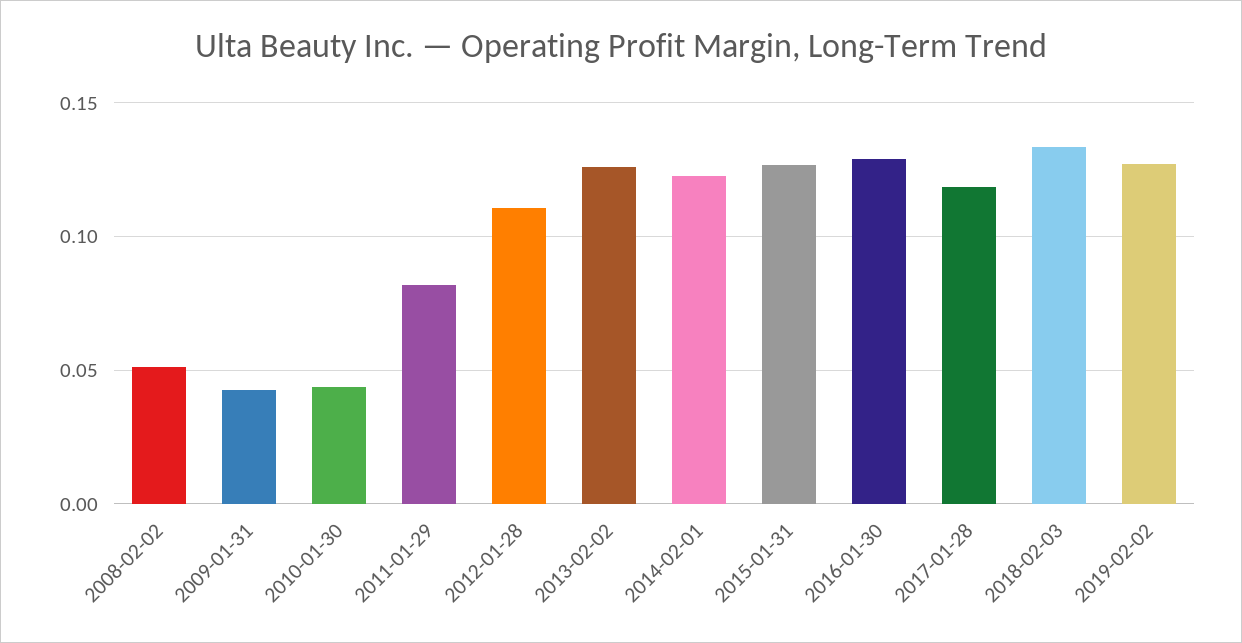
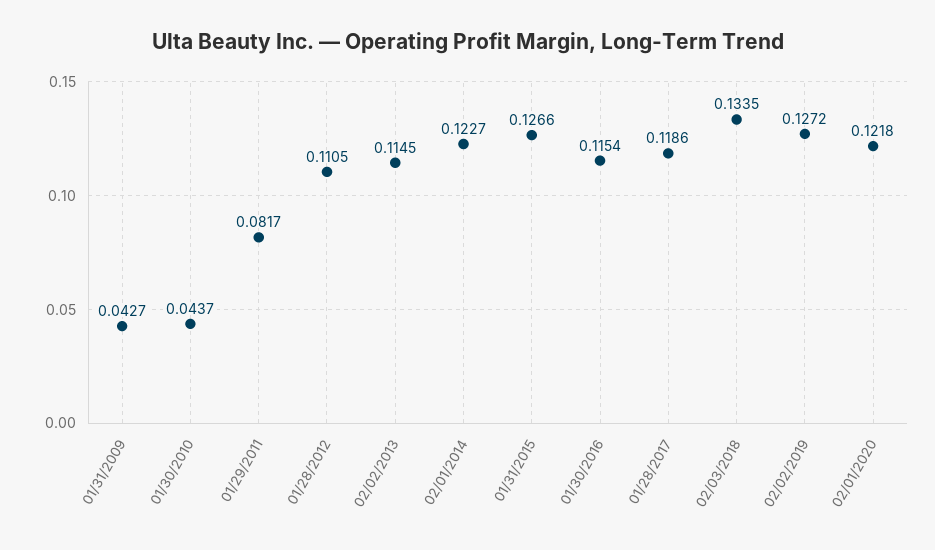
2008-02-02: 0.05 -> none
2013-02-02: 0.125 -> 0.1145
2016-01-30: 0.13 -> 0.1154
02/01/2020: none -> 0.1218

